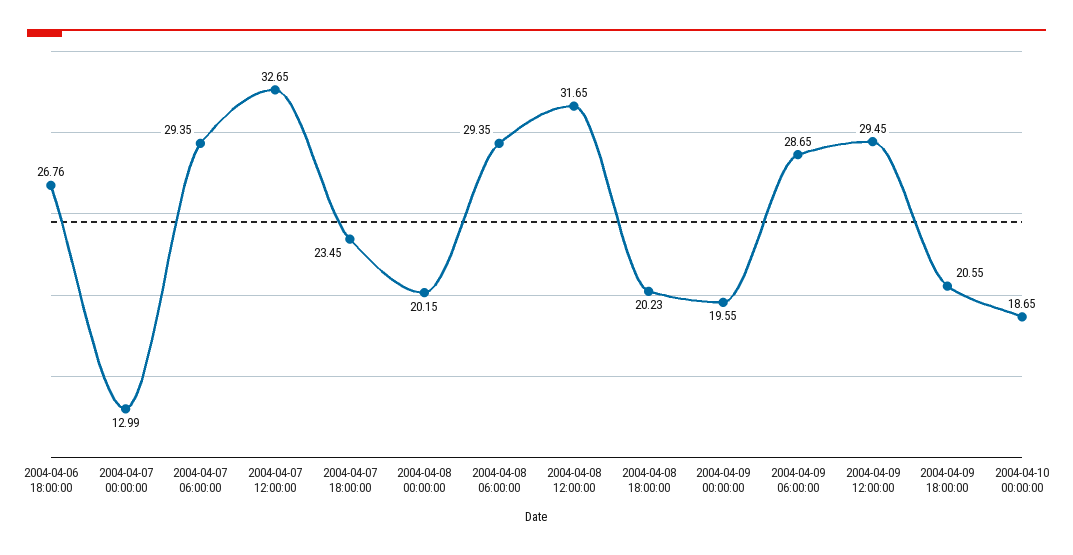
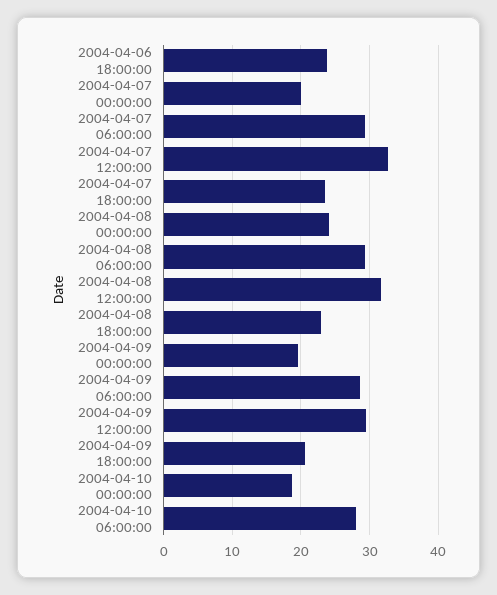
2004-04-06 18:00:00: 26.76 -> 24
2004-04-07 00:00:00: 12.99 -> 20
2004-04-08 00:00:00: 20.15 -> 24
2004-04-08 18:00:00: 20.23 -> 23
2004-04-10 06:00:00: none -> 28

